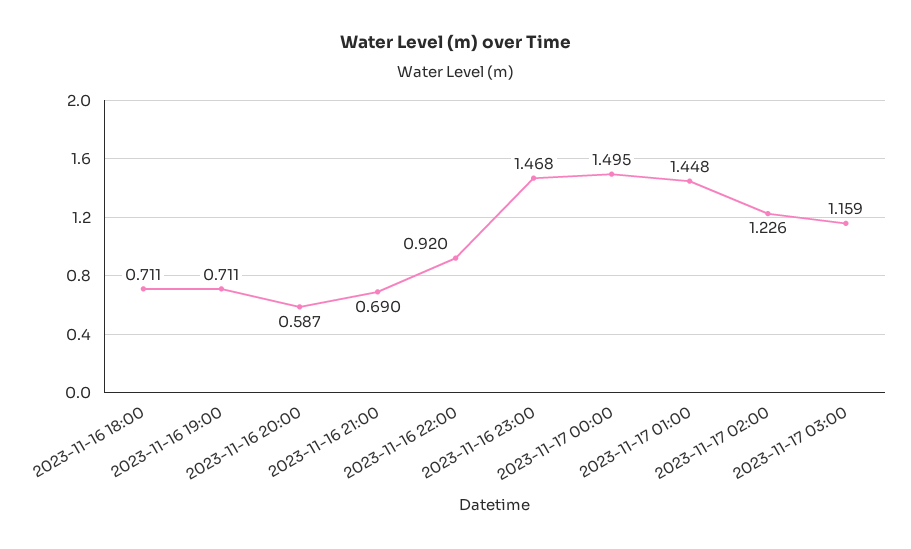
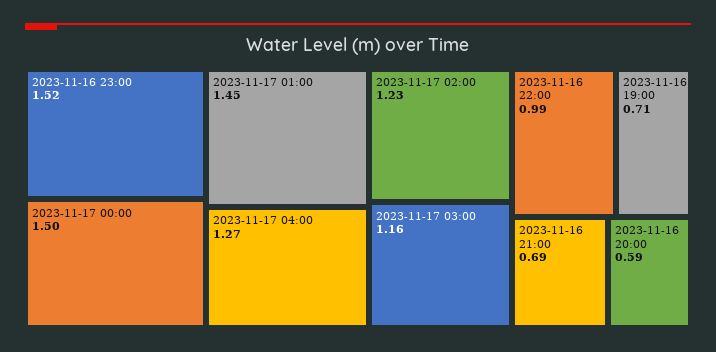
2023-11-16 18:00: 0.711 -> none
2023-11-16 22:00: 0.92 -> 0.99
2023-11-16 23:00: 1.468 -> 1.52
2023-11-17 04:00: none -> 1.27

